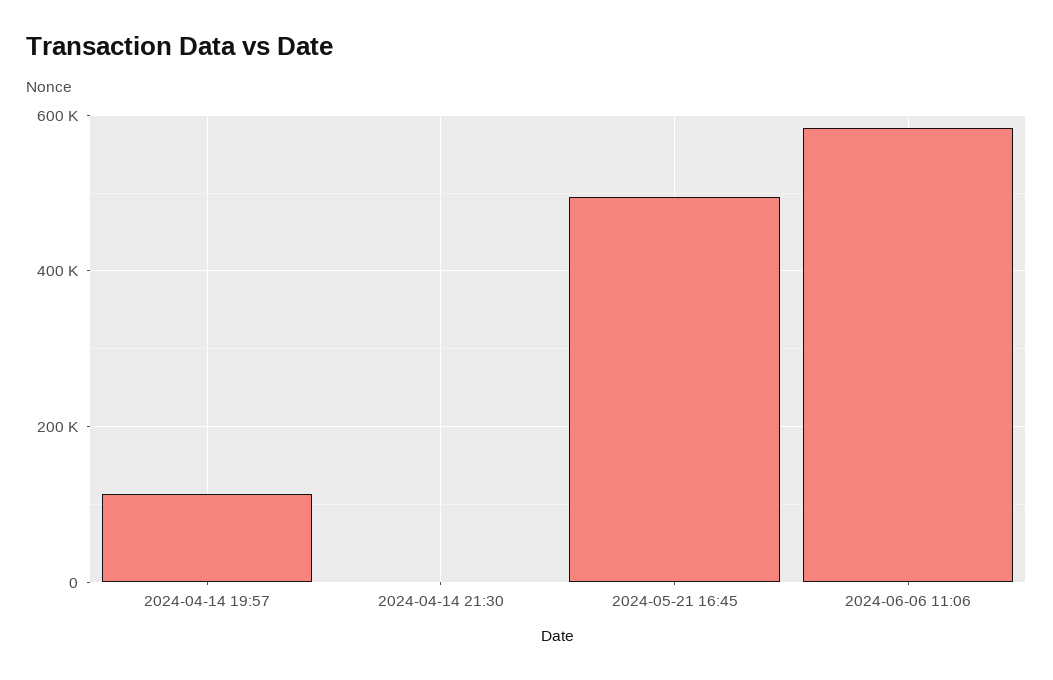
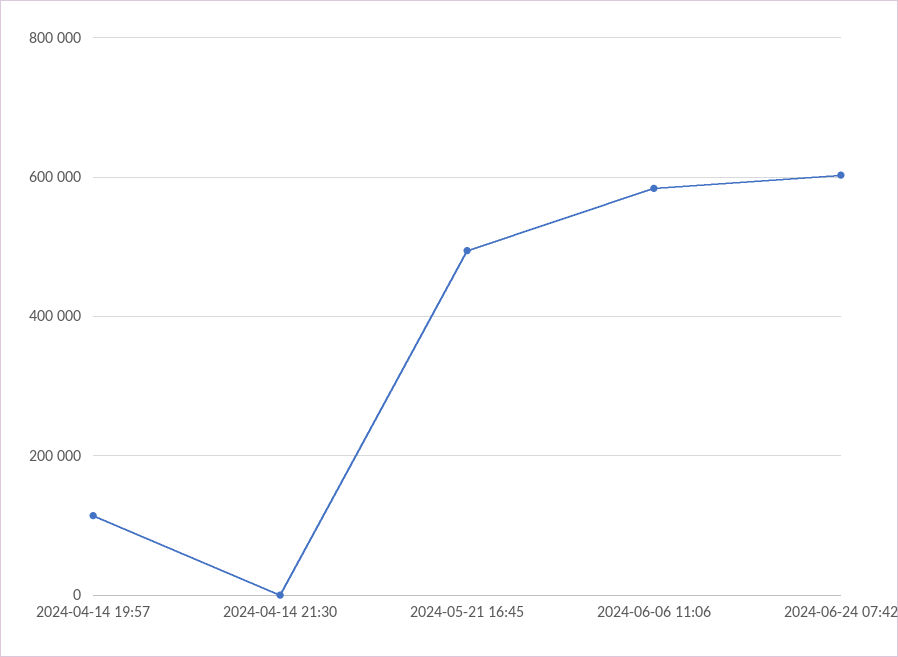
2024-06-24 07:42: none -> 600000

